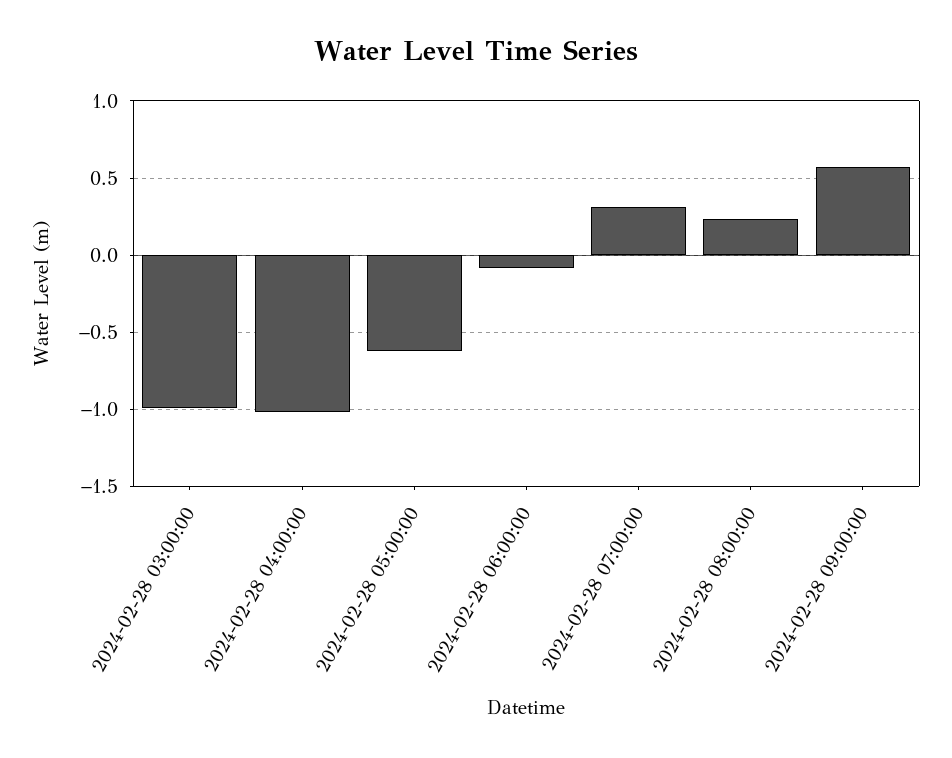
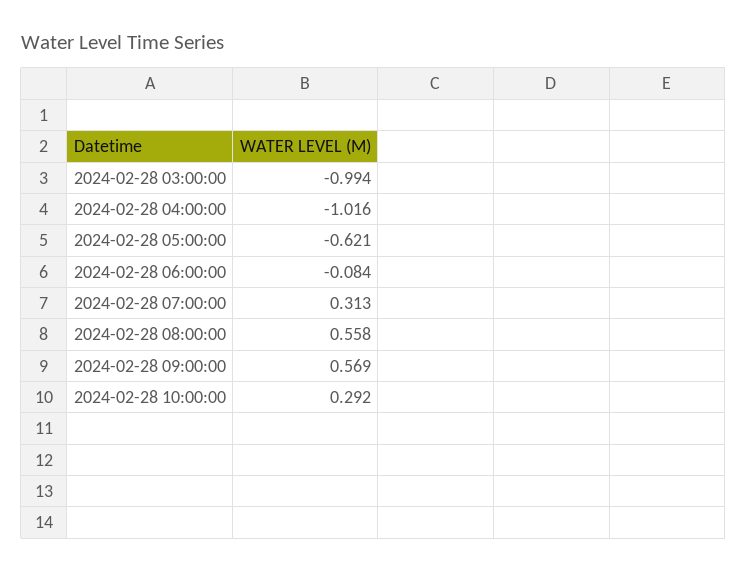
2024-02-28 08:00:00: 0.25 -> 0.558
2024-02-28 10:00:00: none -> 0.292

